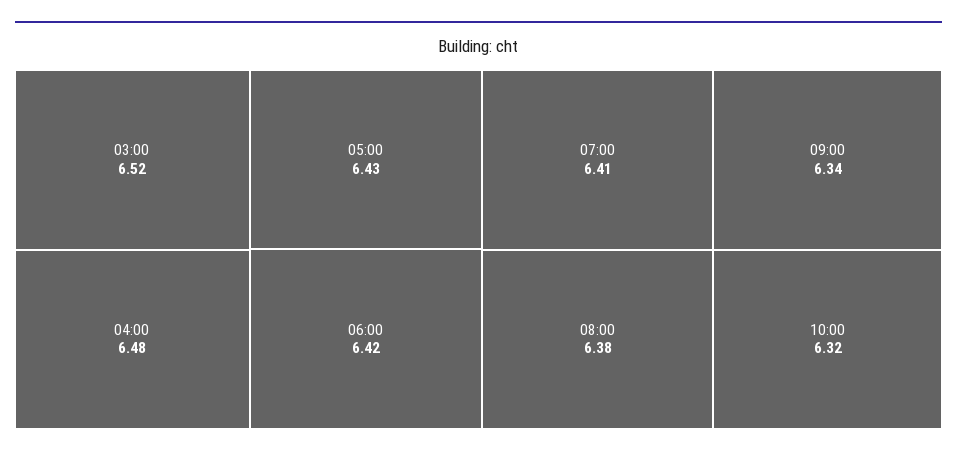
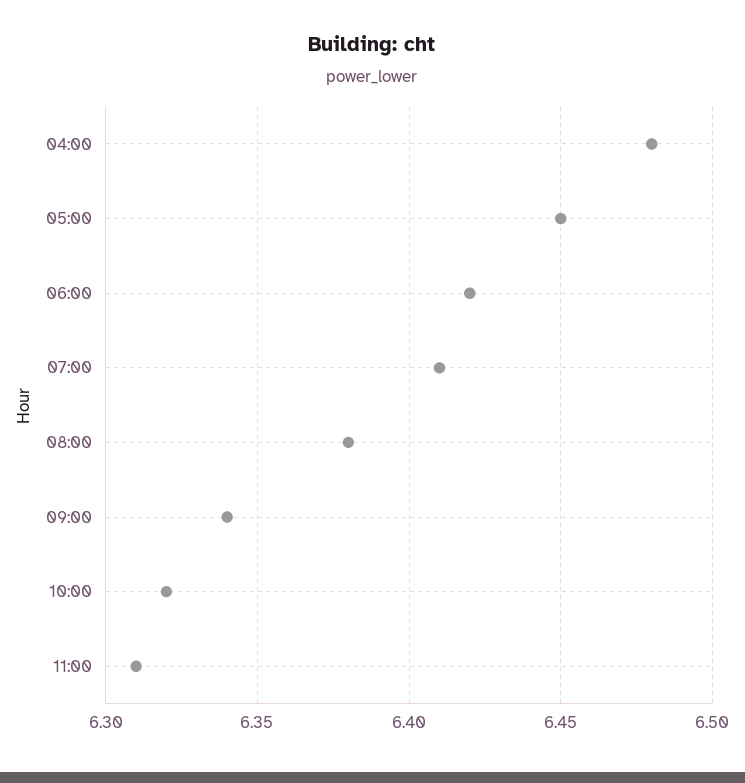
03:00: 6.52 -> none
05:00: 6.43 -> 6.45
11:00: none -> 6.31

